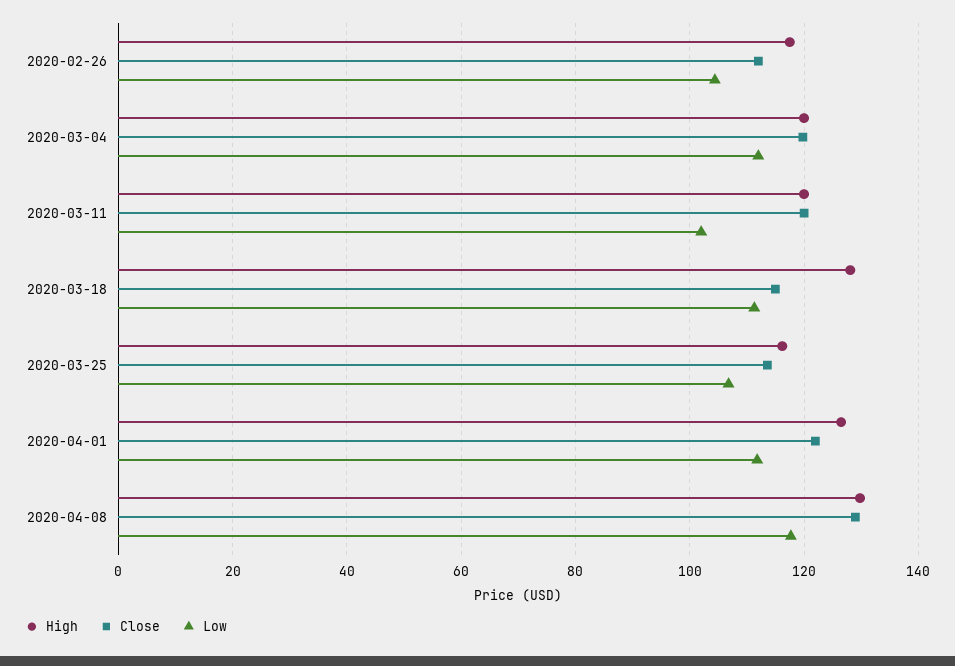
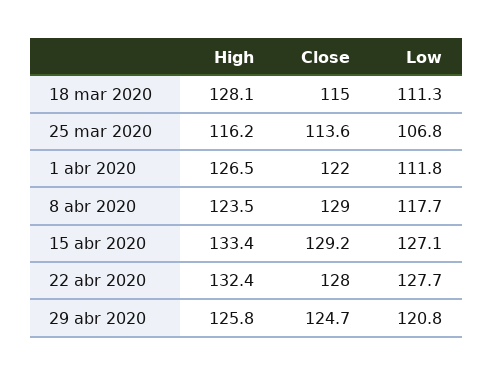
High, 2020-02-26: 118 -> none
Close, 2020-02-26: 112 -> none
Low, 2020-02-26: 104 -> none
High, 2020-03-04: 120 -> none
Close, 2020-03-04: 120 -> none
Low, 2020-03-04: 112 -> none
High, 2020-03-11: 120 -> none
Close, 2020-03-11: 120 -> none
Low, 2020-03-11: 102 -> none
High, 2020-04-08: 130 -> 123.5
High, 15 abr 2020: none -> 133.4
Close, 15 abr 2020: none -> 129.2
Low, 15 abr 2020: none -> 127.1
High, 22 abr 2020: none -> 132.4
Close, 22 abr 2020: none -> 128
Low, 22 abr 2020: none -> 127.7
High, 29 abr 2020: none -> 125.8
Close, 29 abr 2020: none -> 124.7
Low, 29 abr 2020: none -> 120.8

